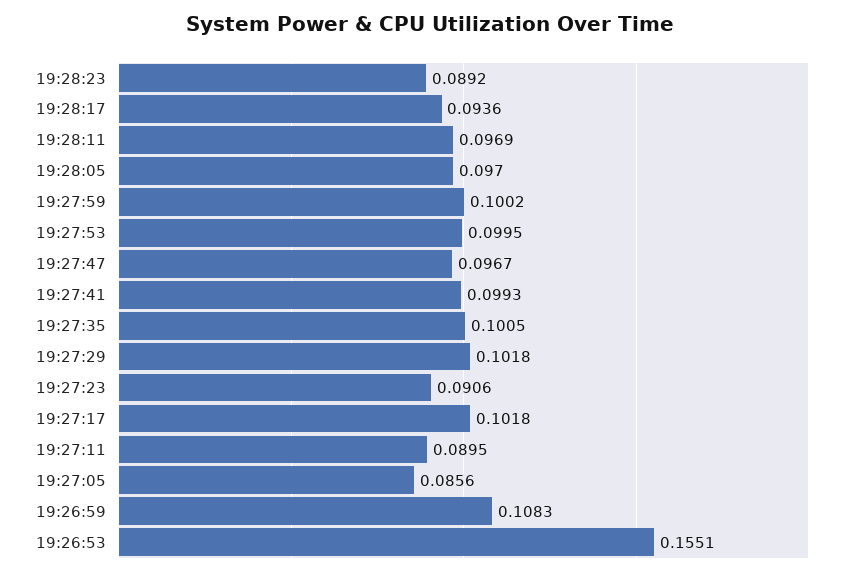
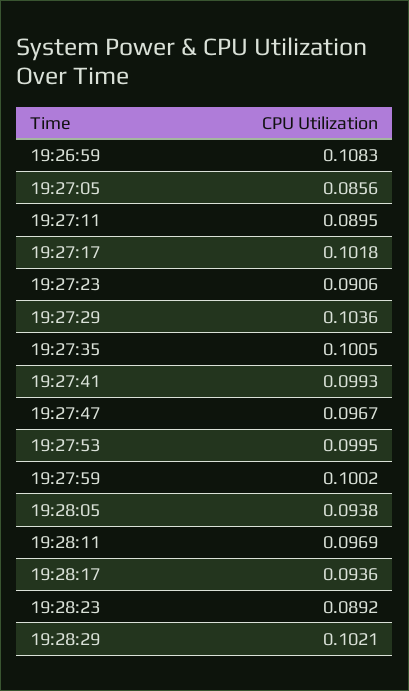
19:28:05: 0.097 -> 0.0938
19:27:29: 0.1018 -> 0.1036
19:26:53: 0.1551 -> none
19:28:29: none -> 0.1021

